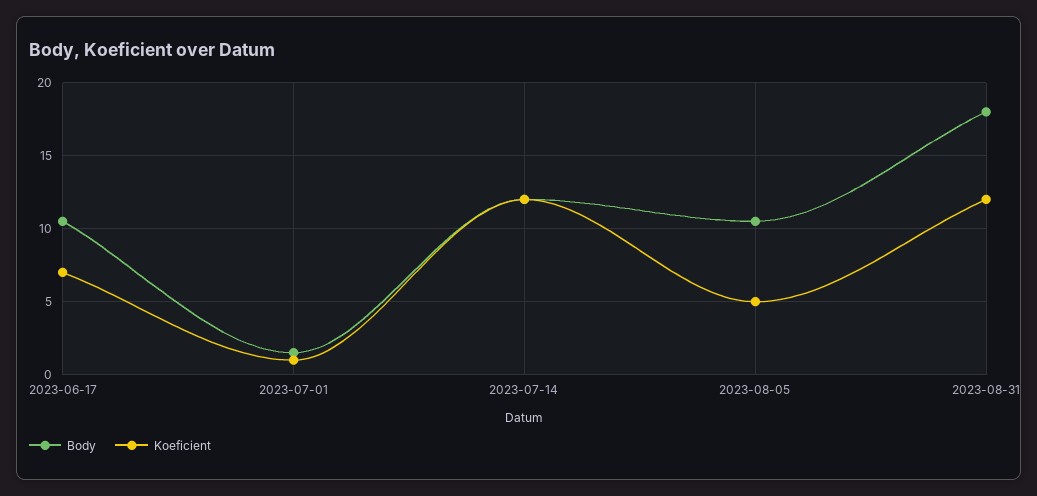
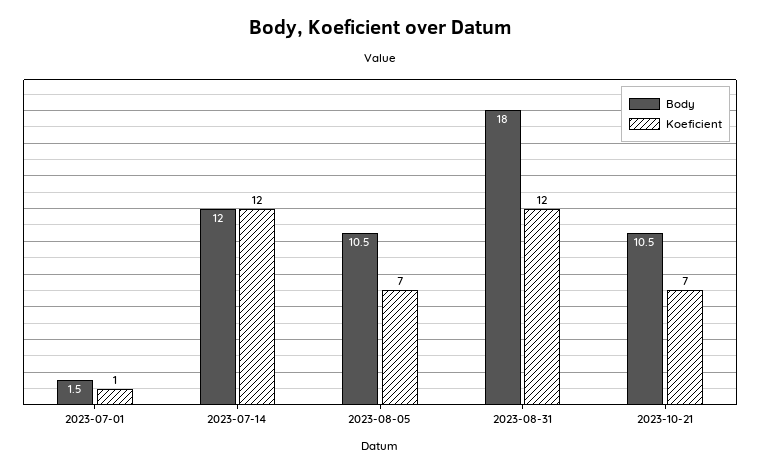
Body, 2023-06-17: 10.5 -> none
Koeficient, 2023-06-17: 7 -> none
Koeficient, 2023-08-05: 5 -> 7
Body, 2023-10-21: none -> 10.5
Koeficient, 2023-10-21: none -> 7

